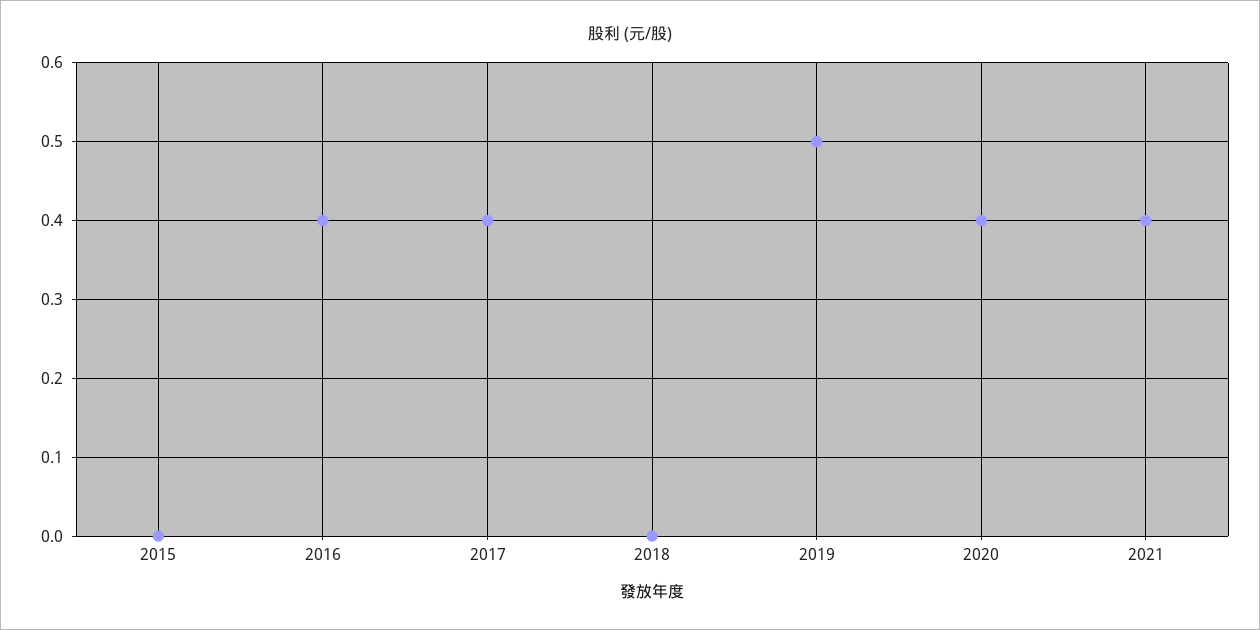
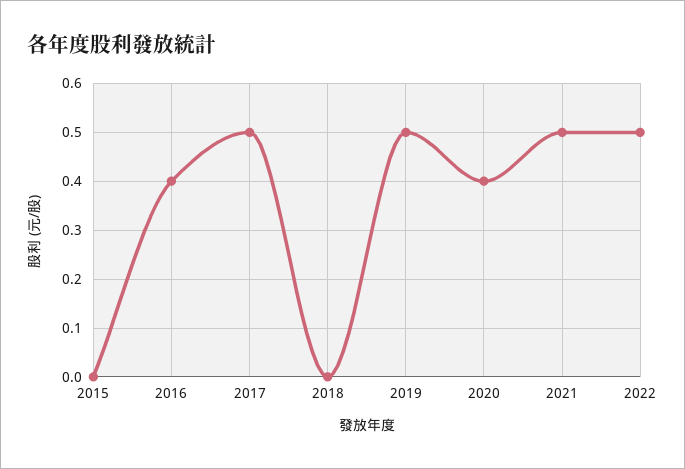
2017: 0.4 -> 0.5
2021: 0.4 -> 0.5
2022: none -> 0.5

